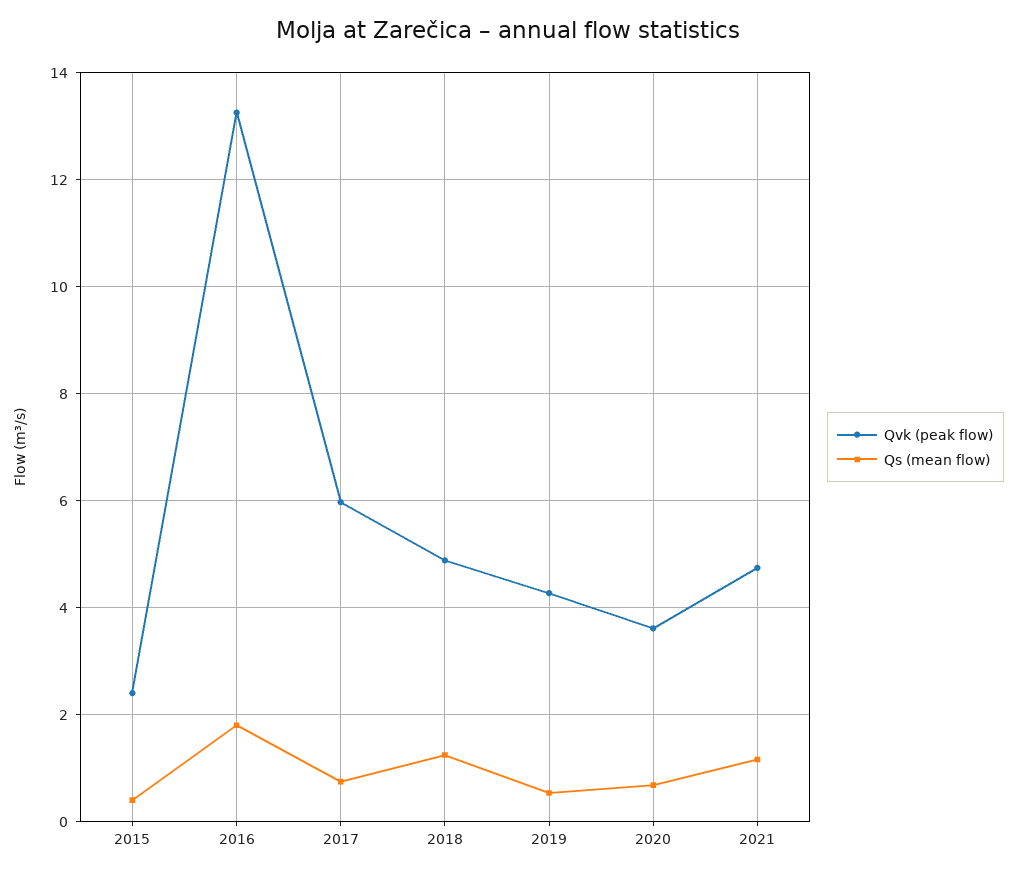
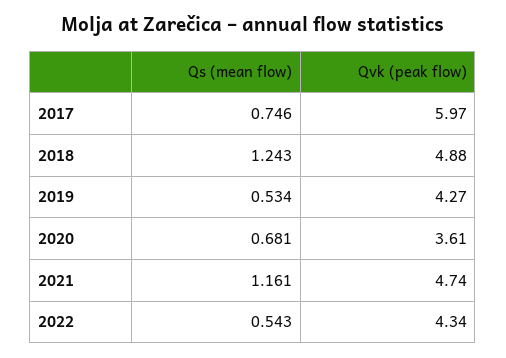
Qvk (peak flow), 2015: 2.4 -> none
Qs (mean flow), 2015: 0.4 -> none
Qvk (peak flow), 2016: 13.2 -> none
Qs (mean flow), 2016: 1.8 -> none
Qs (mean flow), 2022: none -> 0.543
Qvk (peak flow), 2022: none -> 4.34

